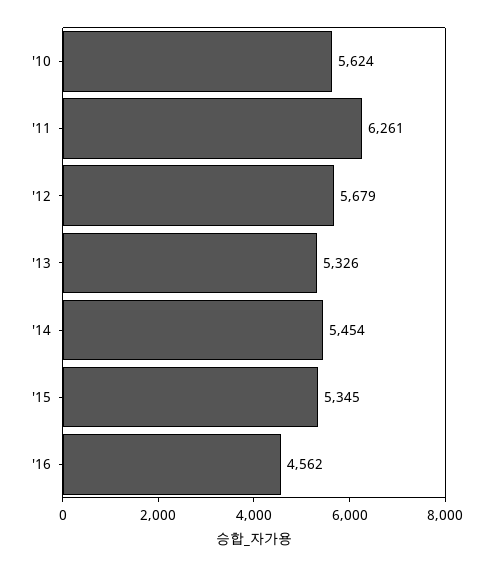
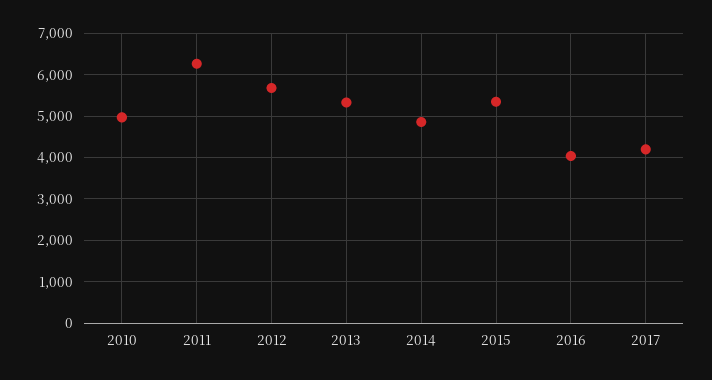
'10: 5624 -> 5000
'14: 5454 -> 4800
'16: 4562 -> 4000
2017: none -> 4200

